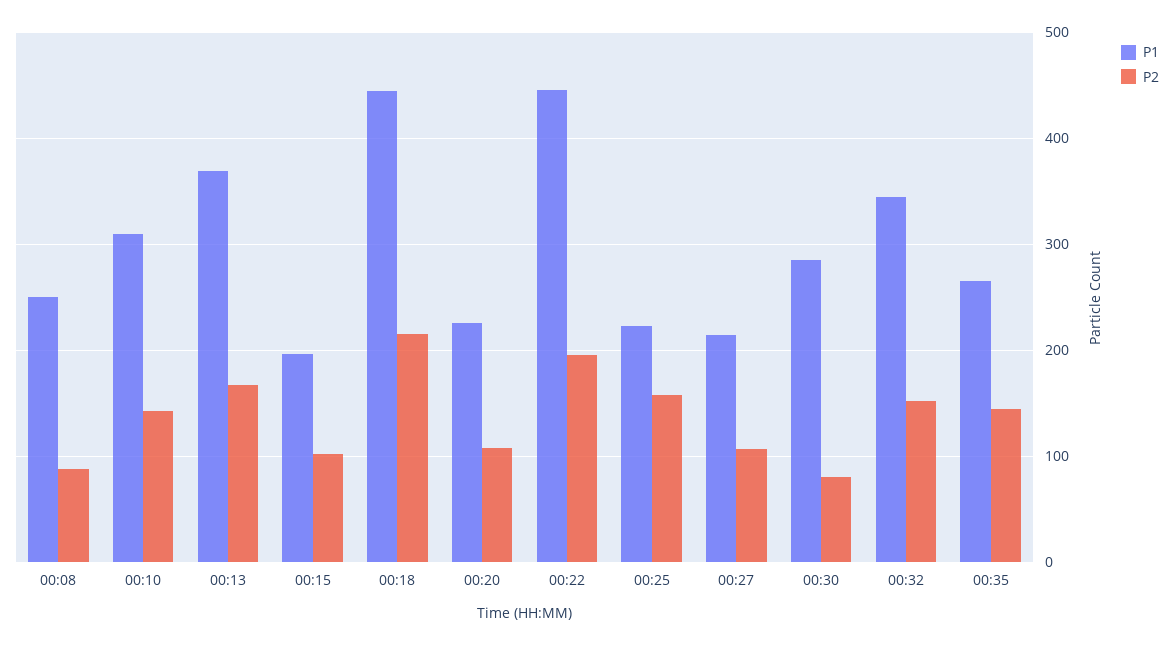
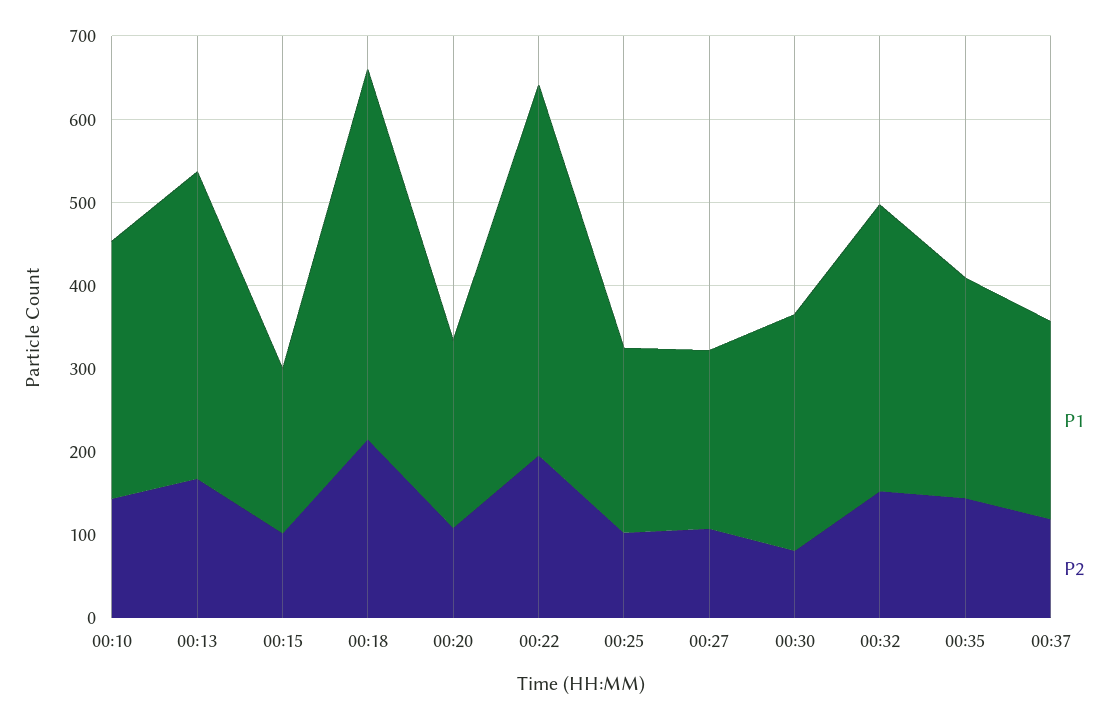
P1, 00:08: 250 -> none
P2, 00:08: 90 -> none
P2, 00:25: 160 -> 100
P1, 00:37: none -> 240
P2, 00:37: none -> 120

